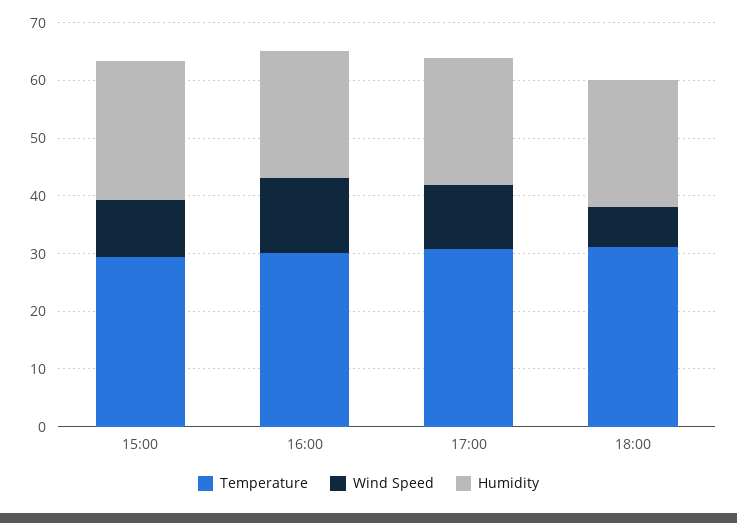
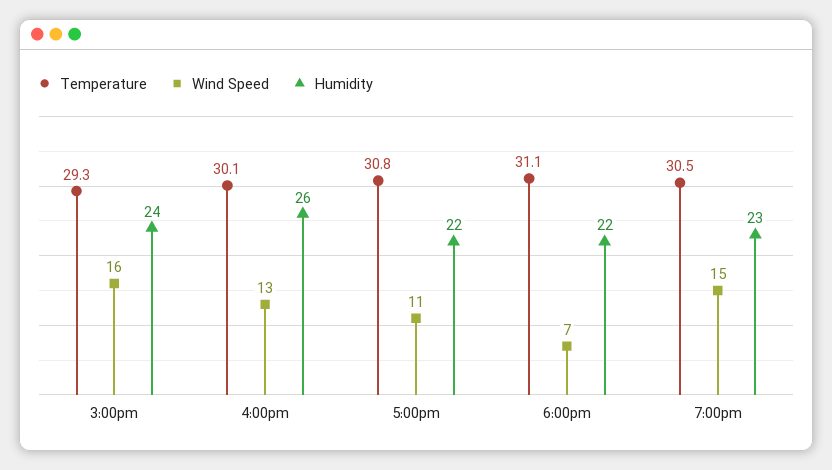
Wind Speed, 15:00: 10 -> 16
Humidity, 16:00: 22 -> 26
Temperature, 7:00pm: none -> 30.5
Wind Speed, 7:00pm: none -> 15
Humidity, 7:00pm: none -> 23

